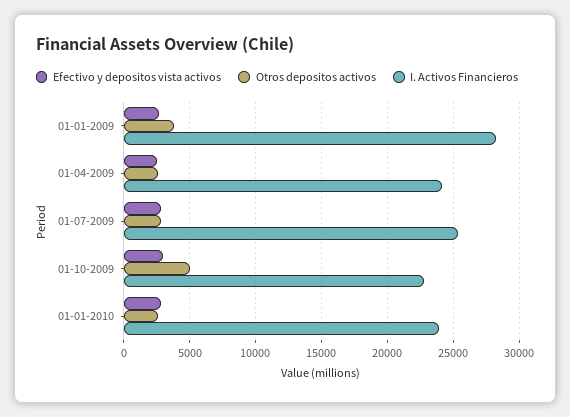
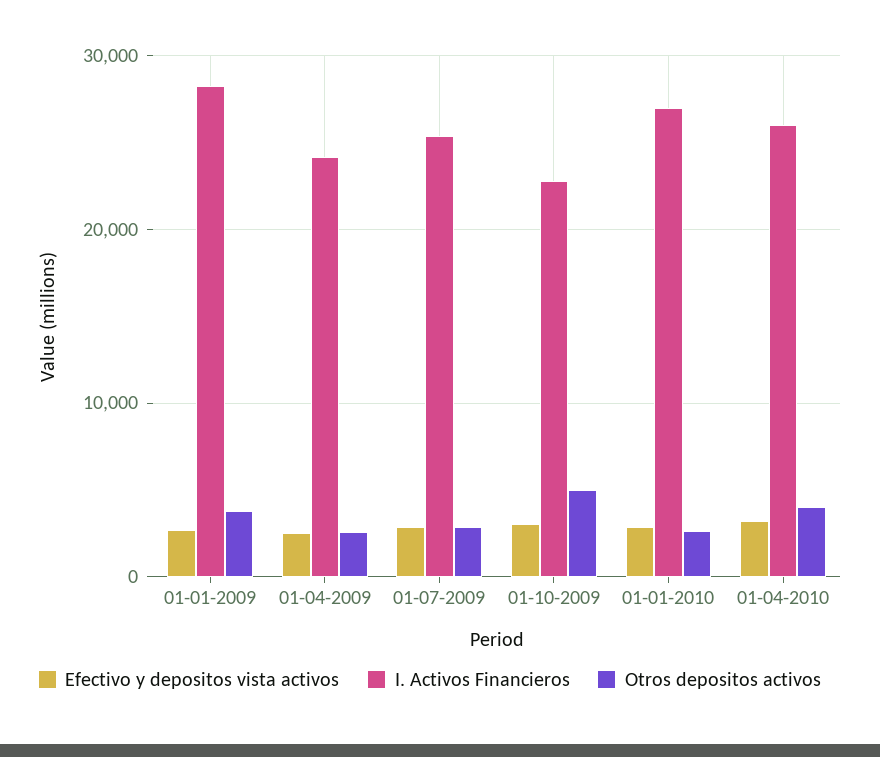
I. Activos Financieros, 01-01-2010: 24000 -> 27000
Efectivo y depositos vista activos, 01-04-2010: none -> 3000
I. Activos Financieros, 01-04-2010: none -> 26000
Otros depositos activos, 01-04-2010: none -> 4000

